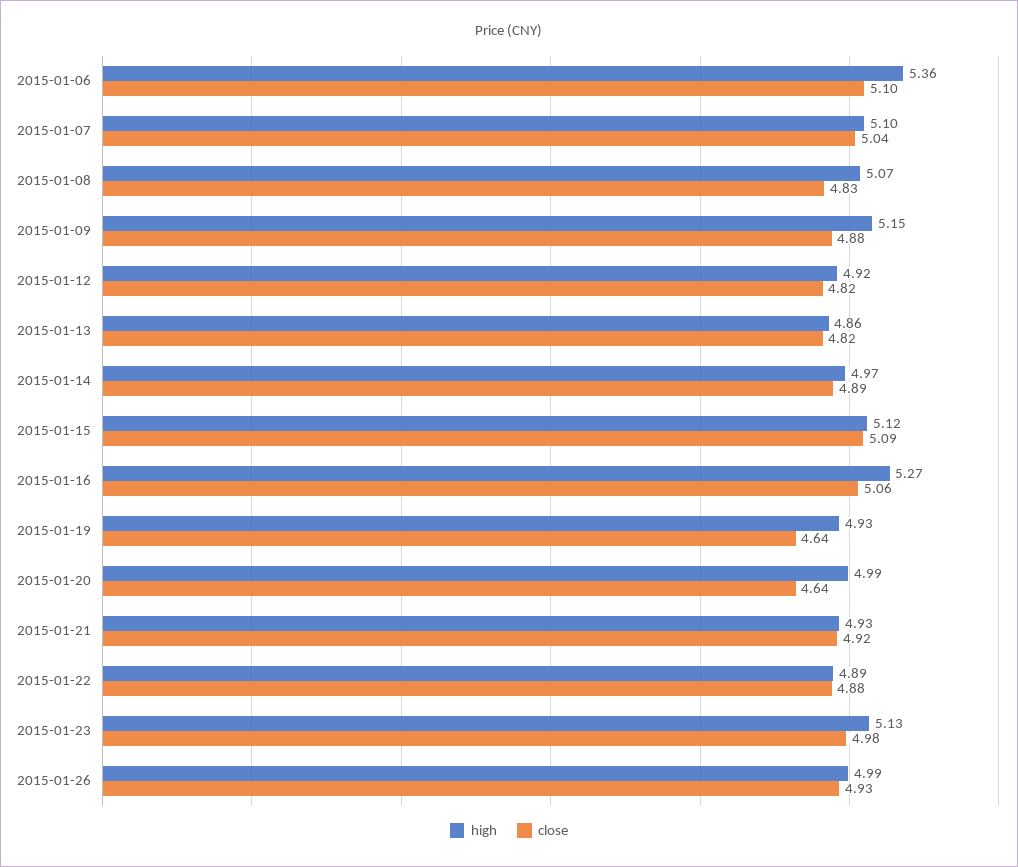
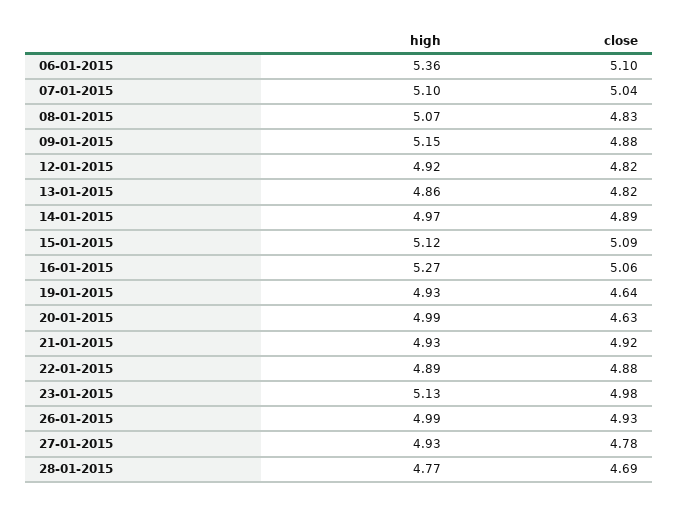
close, 2015-01-20: 4.64 -> 4.63
high, 27-01-2015: none -> 4.93
close, 27-01-2015: none -> 4.78
high, 28-01-2015: none -> 4.77
close, 28-01-2015: none -> 4.69

